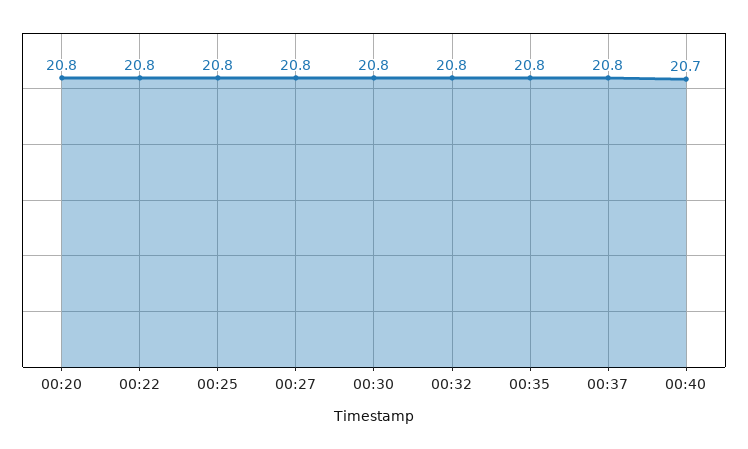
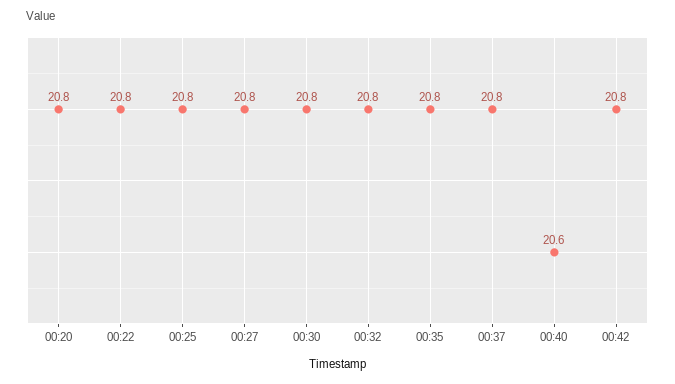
00:40: 20.7 -> 20.6
00:42: none -> 20.8

